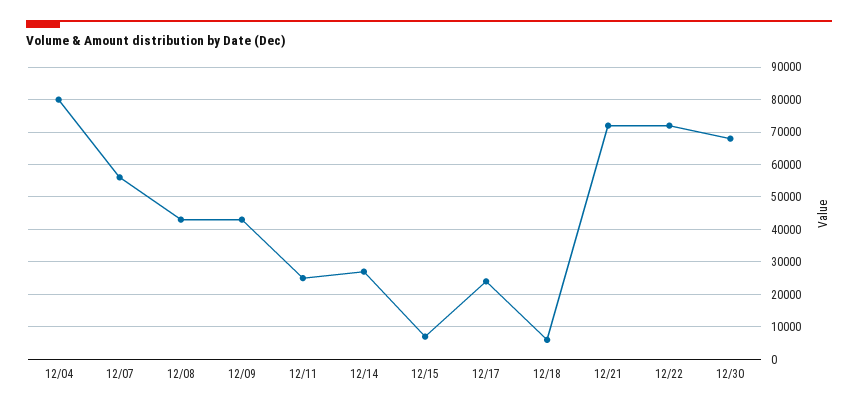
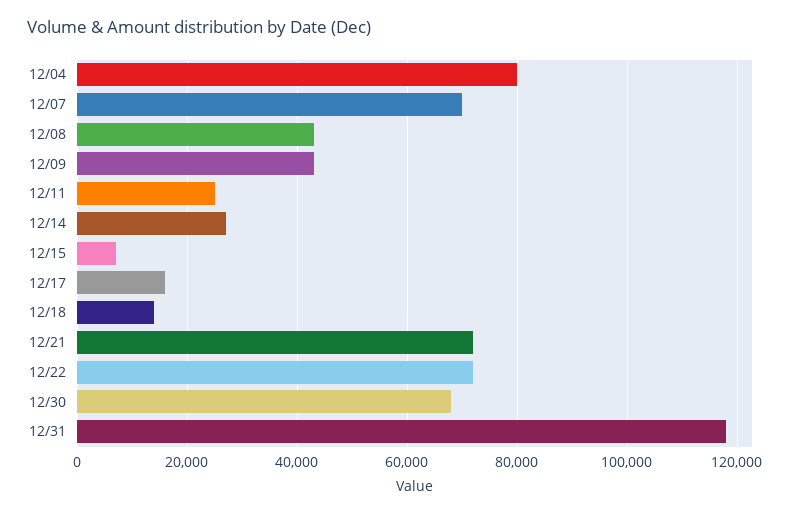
12/07: 56000 -> 70000
12/17: 24000 -> 16000
12/18: 6000 -> 14000
12/31: none -> 118000

